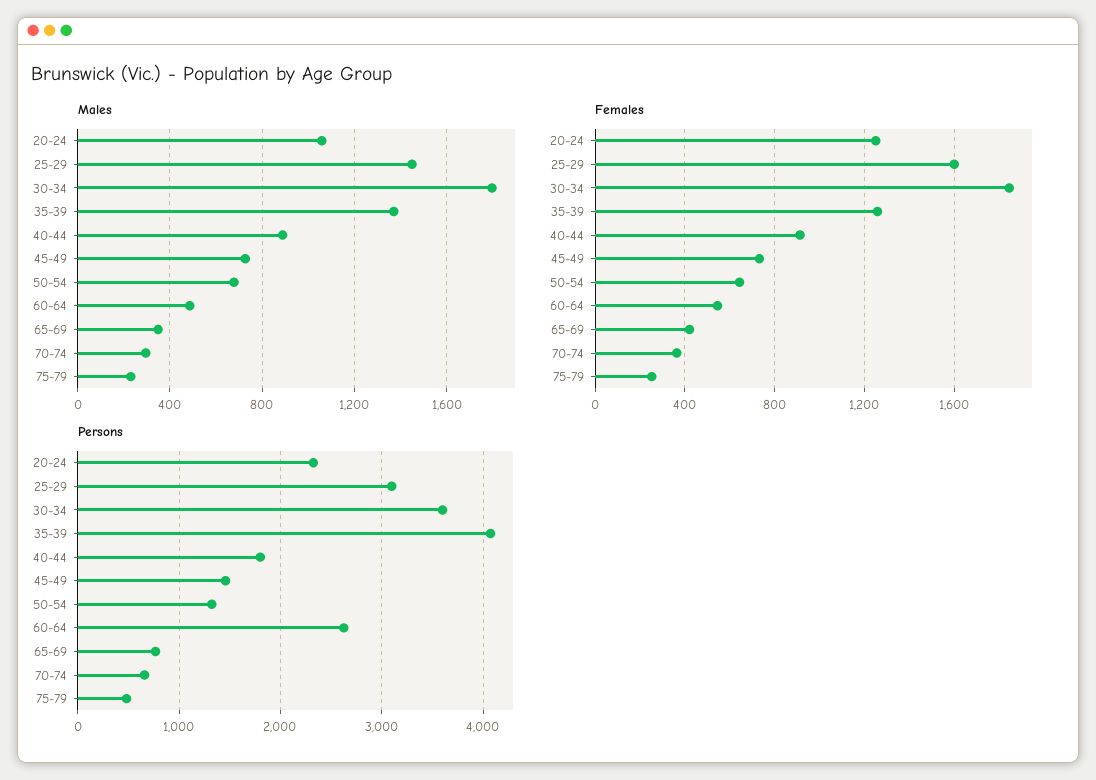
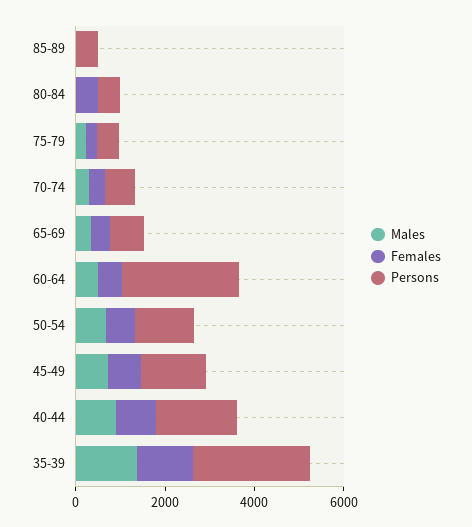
Males, 20-24: 1050 -> none
Males, 25-29: 1450 -> none
Males, 30-34: 1800 -> none
Females, 20-24: 1250 -> none
Females, 25-29: 1600 -> none
Females, 30-34: 1850 -> none
Persons, 20-24: 2300 -> none
Persons, 25-29: 3100 -> none
Persons, 30-34: 3600 -> none
Persons, 35-39: 4100 -> 2500
Males, 85-89: none -> 0
Females, 85-89: none -> 0
Persons, 85-89: none -> 500
Males, 80-84: none -> 0
Females, 80-84: none -> 500
Persons, 80-84: none -> 500

